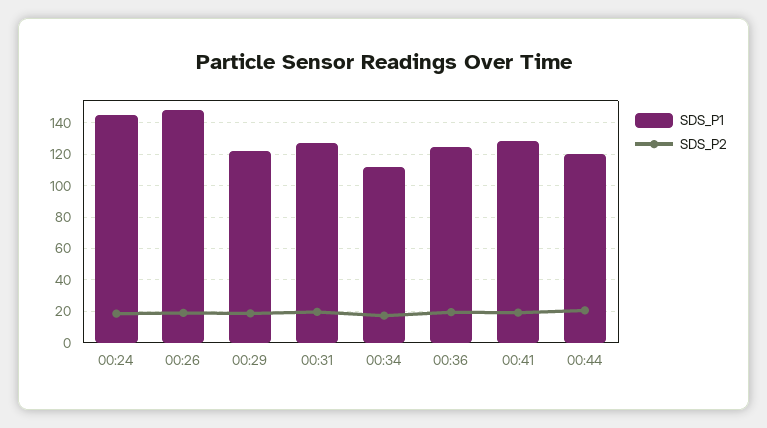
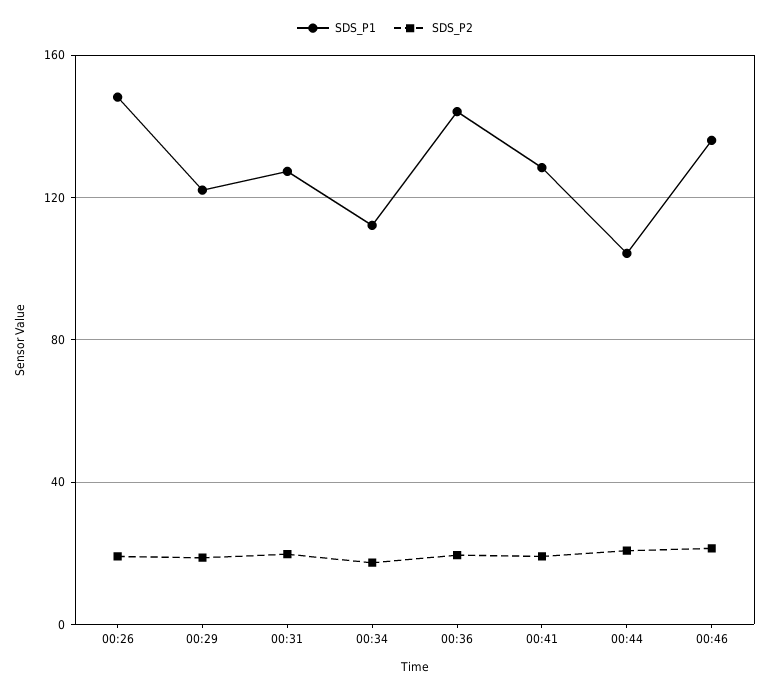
SDS_P1, 00:24: 145 -> none
SDS_P2, 00:24: 20 -> none
SDS_P1, 00:36: 125 -> 145
SDS_P1, 00:44: 120 -> 105
SDS_P1, 00:46: none -> 135
SDS_P2, 00:46: none -> 20

